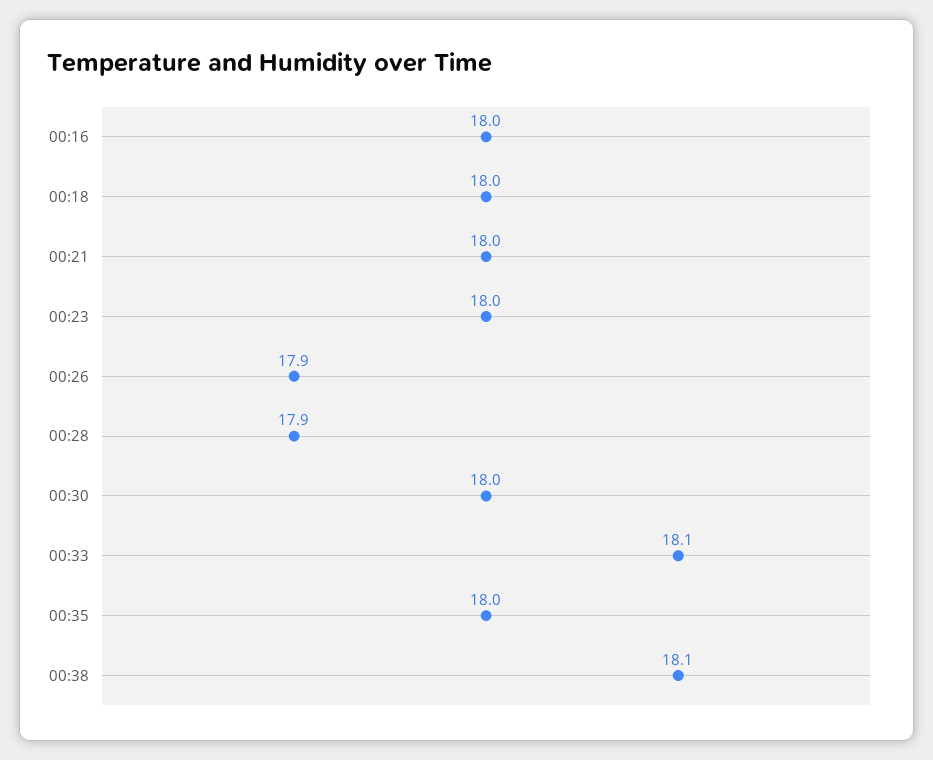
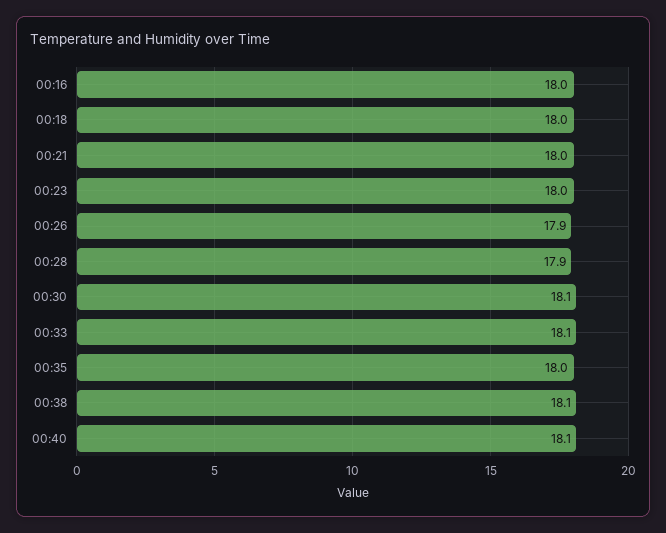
00:30: 18 -> 18.1
00:40: none -> 18.1

